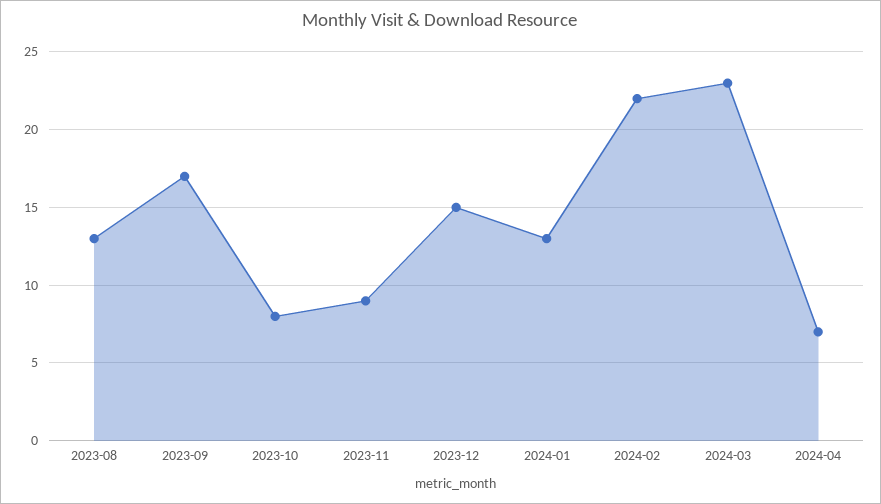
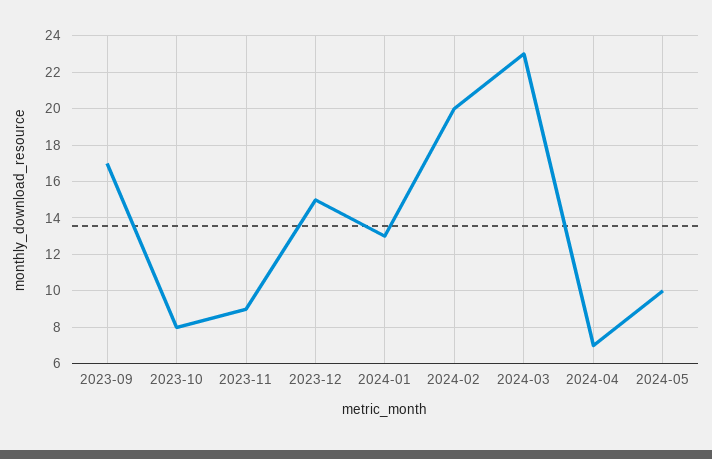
2023-08: 13 -> none
2024-02: 22 -> 20
2024-05: none -> 10

